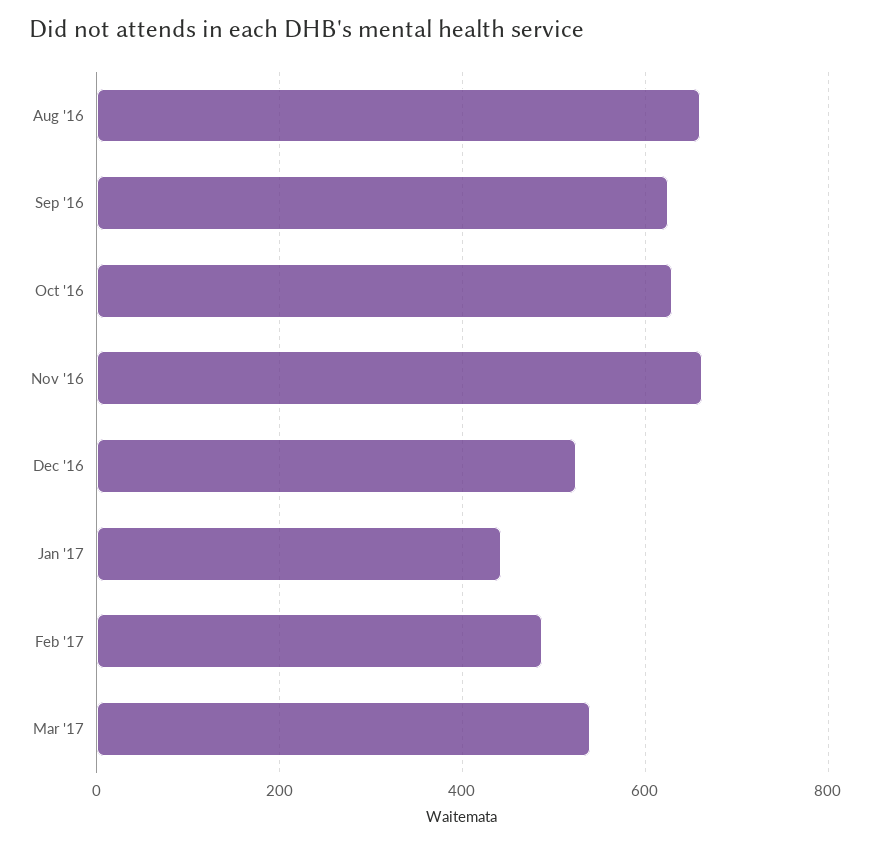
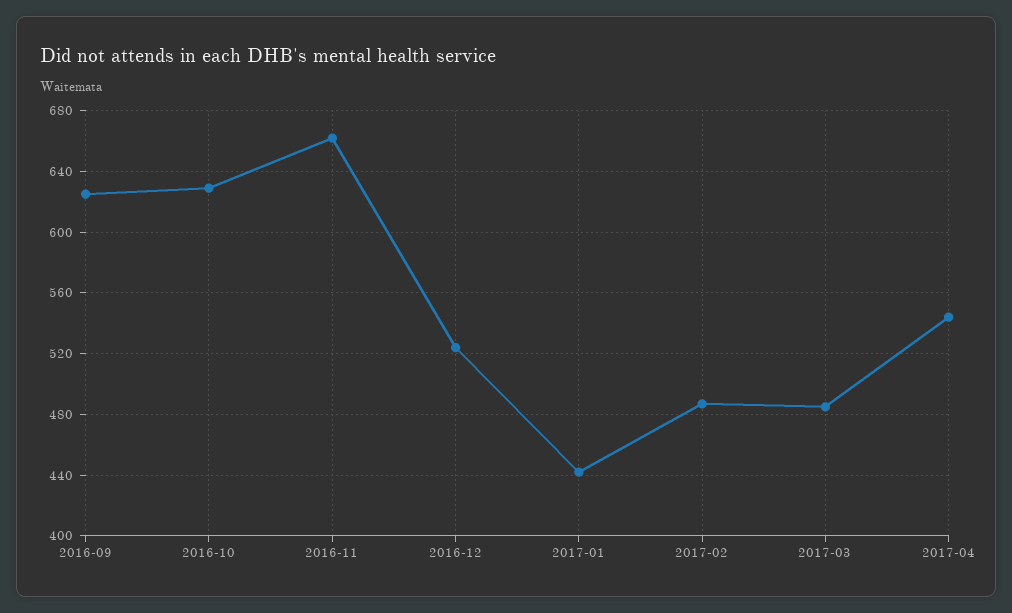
Aug '16: 660 -> none
Mar '17: 540 -> 485
2017-04: none -> 545

